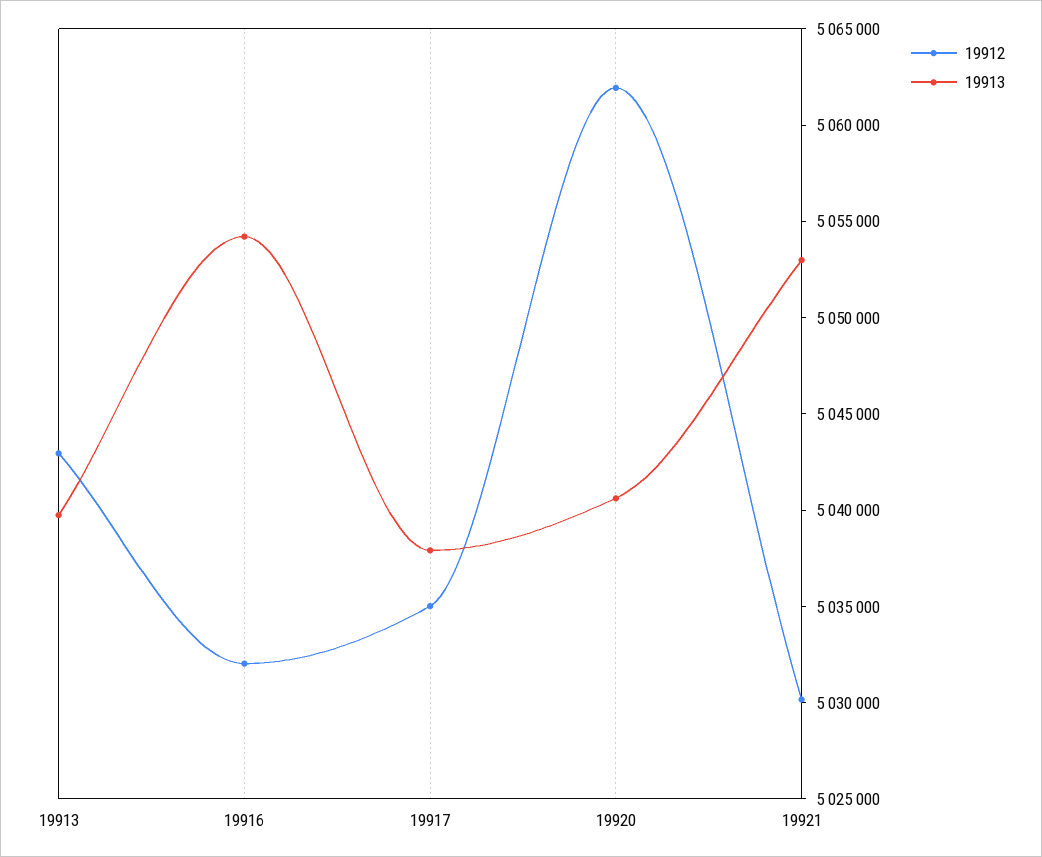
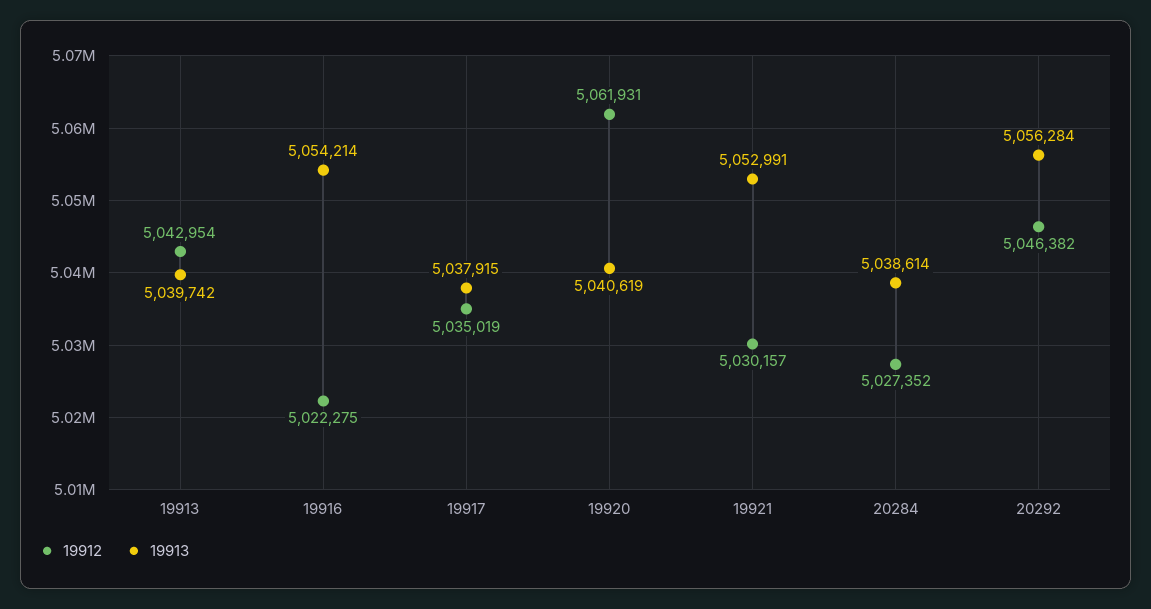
19912, 19916: 5032000 -> 5022275
19912, 20284: none -> 5027352
19913, 20284: none -> 5038614
19912, 20292: none -> 5046382
19913, 20292: none -> 5056284

